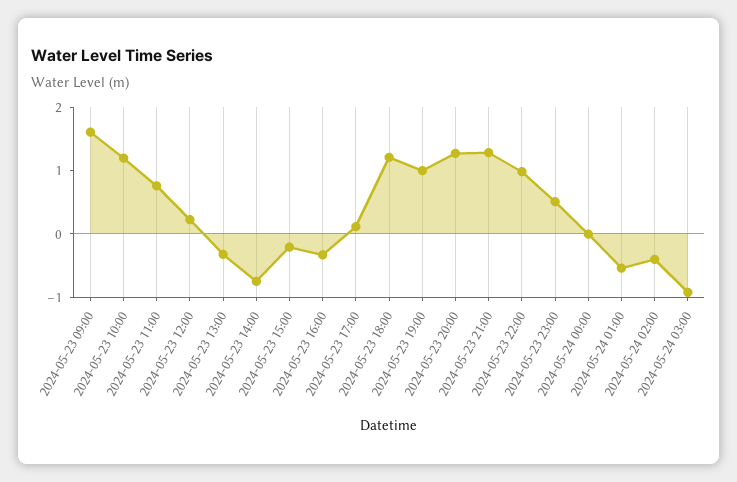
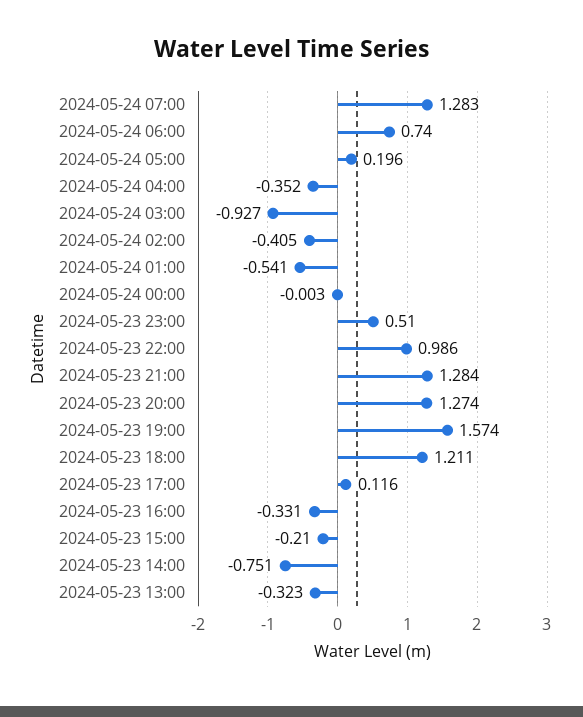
2024-05-23 09:00: 1.6 -> none
2024-05-23 10:00: 1.2 -> none
2024-05-23 11:00: 0.8 -> none
2024-05-23 12:00: 0.2 -> none
2024-05-23 19:00: 1 -> 1.574
2024-05-24 07:00: none -> 1.283
2024-05-24 06:00: none -> 0.74
2024-05-24 05:00: none -> 0.196
2024-05-24 04:00: none -> -0.352

